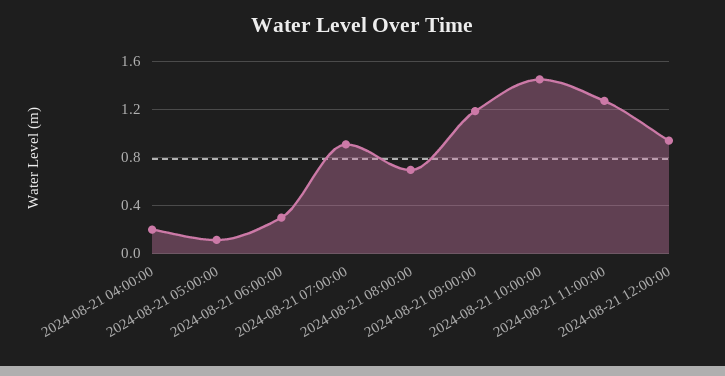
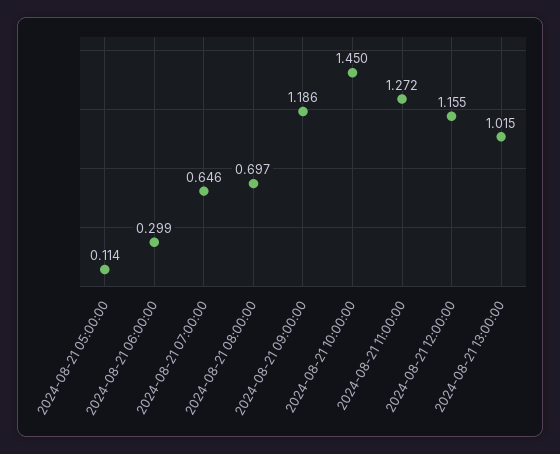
2024-08-21 04:00:00: 0.2 -> none
2024-08-21 07:00:00: 0.9 -> 0.646
2024-08-21 12:00:00: 0.95 -> 1.155
2024-08-21 13:00:00: none -> 1.015

